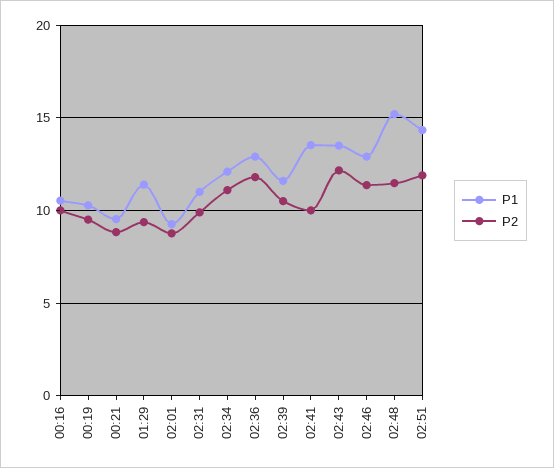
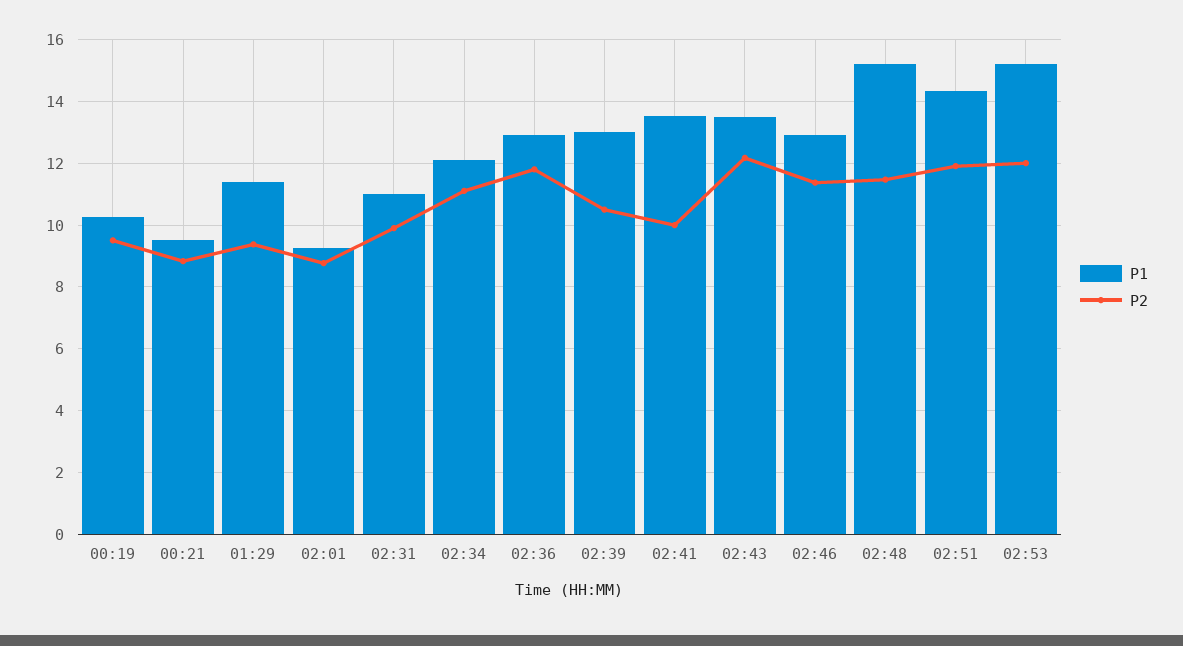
P1, 00:16: 10.5 -> none
P2, 00:16: 10 -> none
P1, 02:39: 11.5 -> 13
P1, 02:53: none -> 15.2
P2, 02:53: none -> 12

